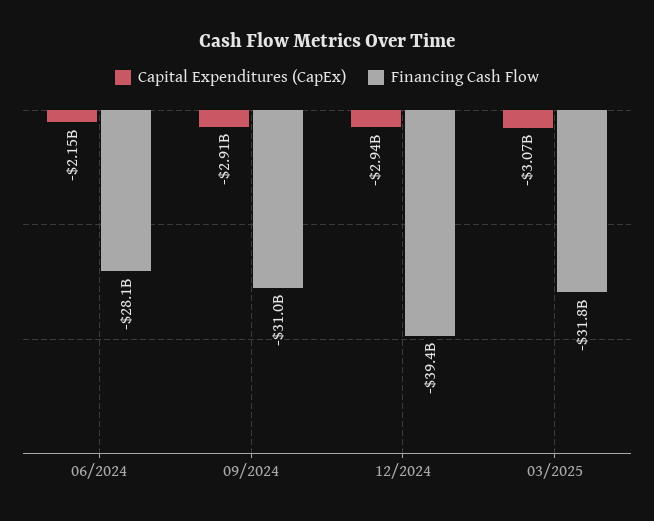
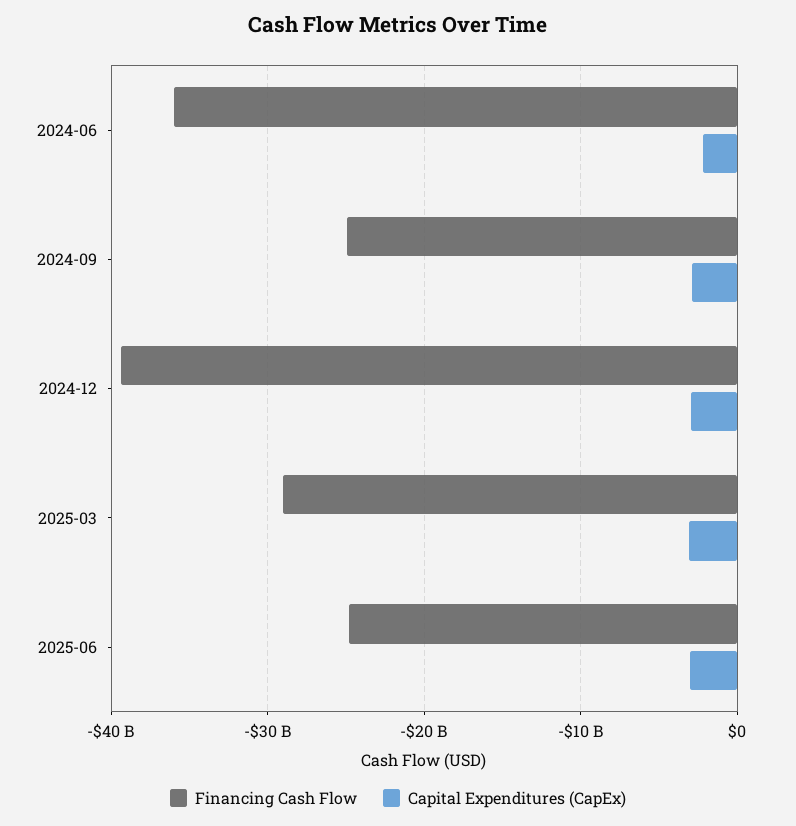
Financing Cash Flow, 06/2024: -28100000000 -> -36000000000
Financing Cash Flow, 09/2024: -31000000000 -> -25000000000
Financing Cash Flow, 03/2025: -31800000000 -> -29000000000
Financing Cash Flow, 2025-06: none -> -25000000000
Capital Expenditures (CapEx), 2025-06: none -> -3000000000

